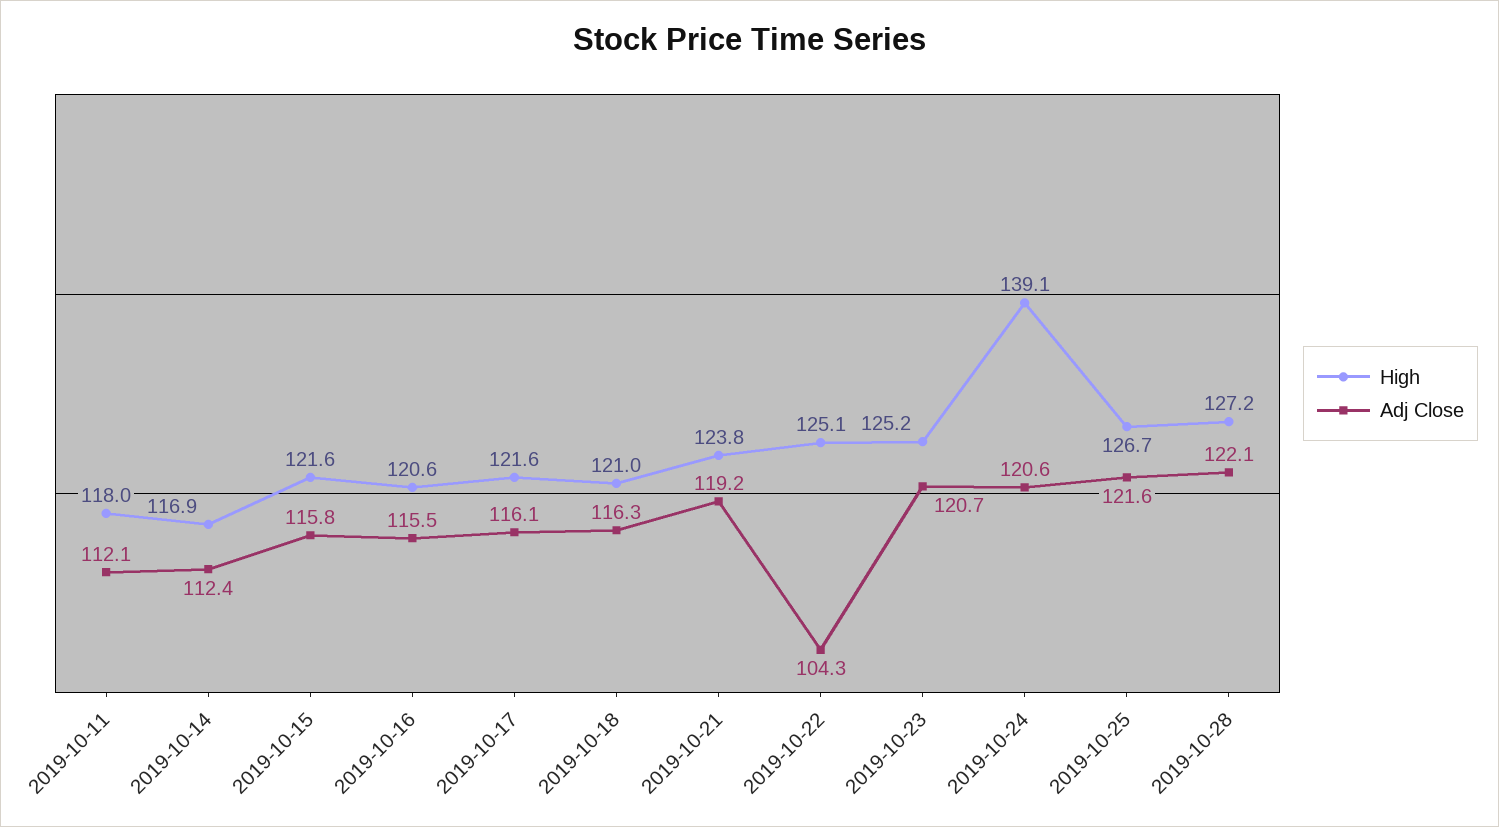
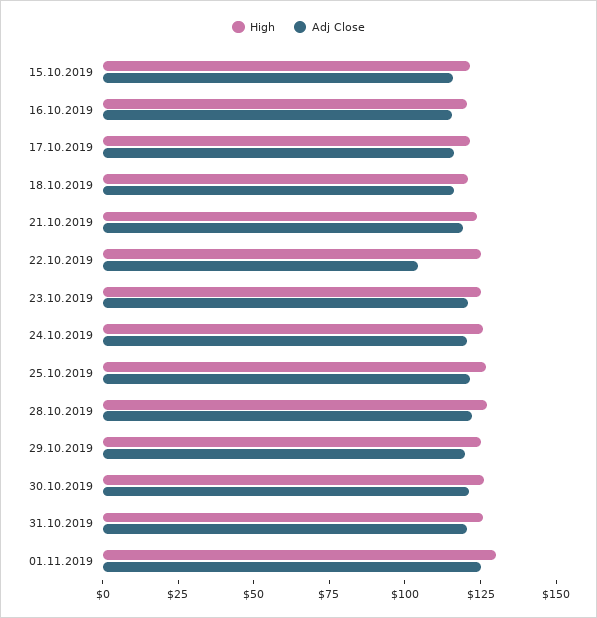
High, 2019-10-11: 118 -> none
Adj Close, 2019-10-11: 112.1 -> none
High, 2019-10-14: 116.9 -> none
Adj Close, 2019-10-14: 112.4 -> none
High, 2019-10-24: 139.1 -> 125
High, 29.10.2019: none -> 125
Adj Close, 29.10.2019: none -> 120
High, 30.10.2019: none -> 125
Adj Close, 30.10.2019: none -> 120
High, 31.10.2019: none -> 125
Adj Close, 31.10.2019: none -> 120
High, 01.11.2019: none -> 130
Adj Close, 01.11.2019: none -> 125

